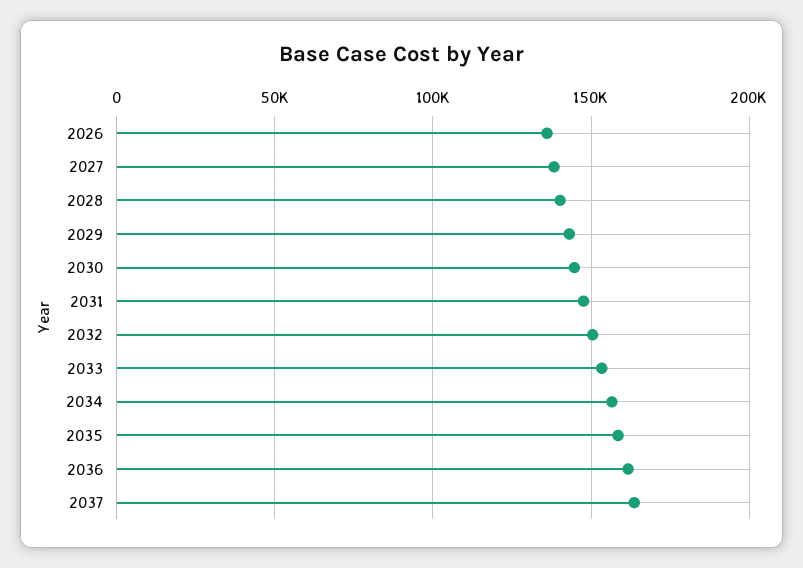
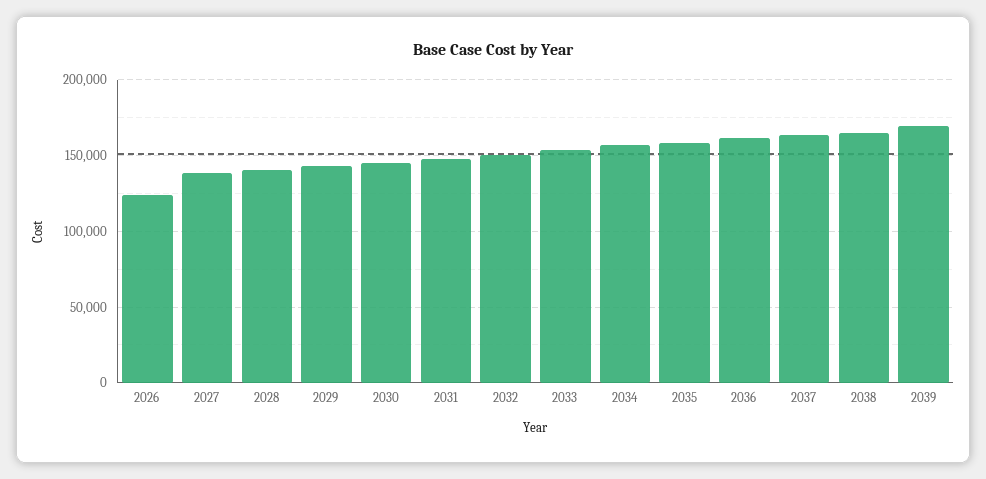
2026: 135000 -> 125000
2038: none -> 165000
2039: none -> 170000

